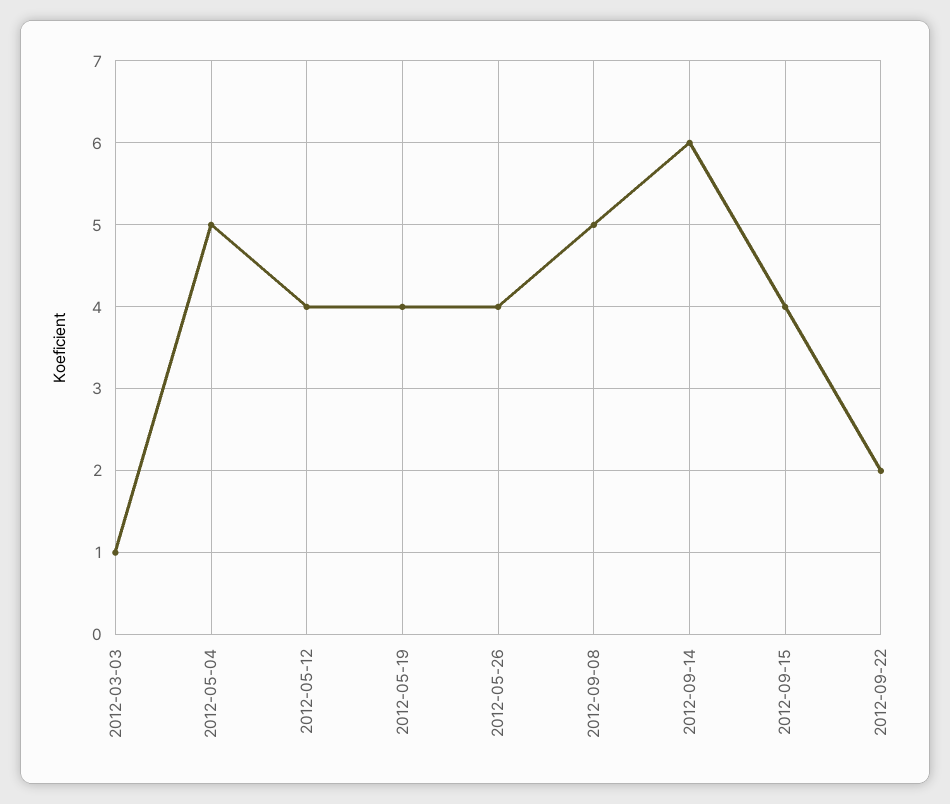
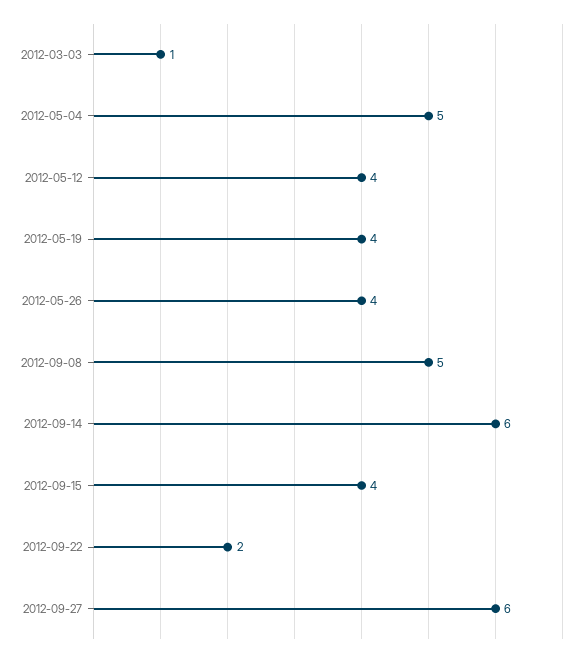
2012-09-27: none -> 6

